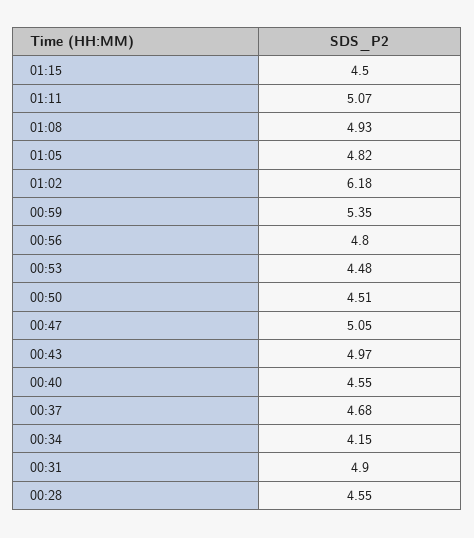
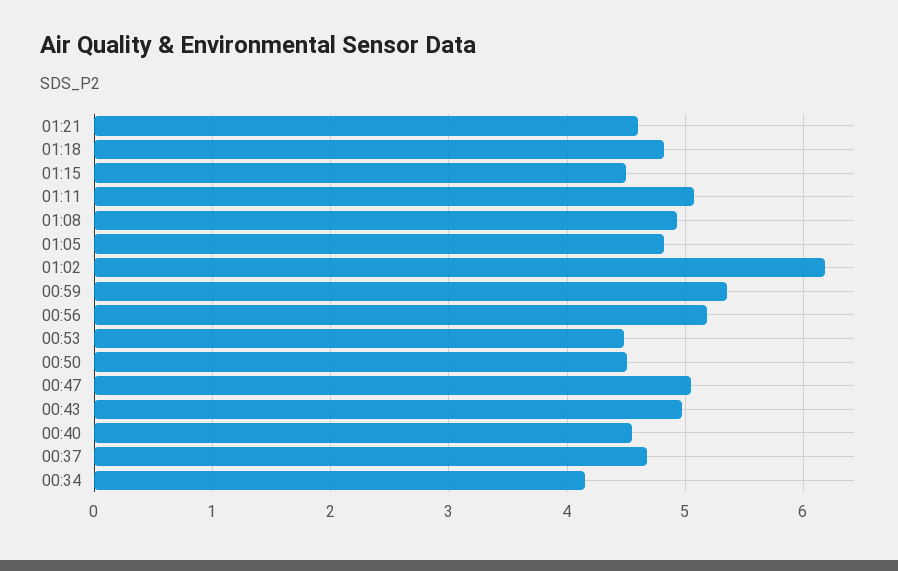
00:56: 4.8 -> 5.2
00:31: 4.9 -> none
00:28: 4.55 -> none
01:21: none -> 4.6
01:18: none -> 4.8

